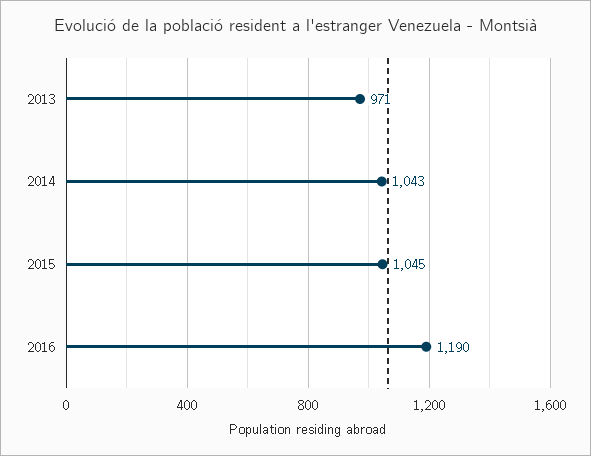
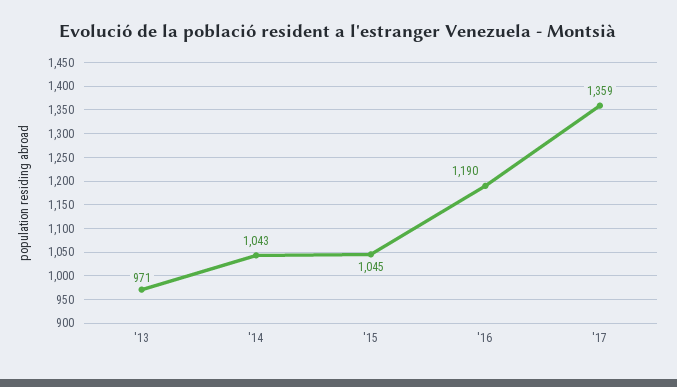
'17: none -> 1359

